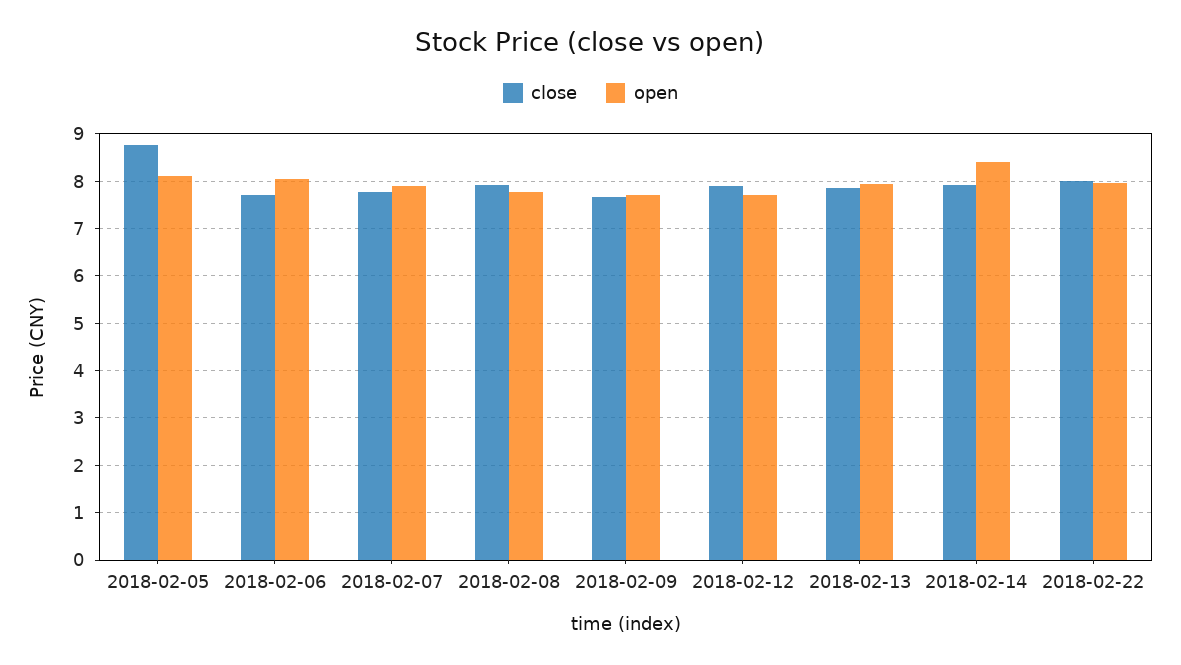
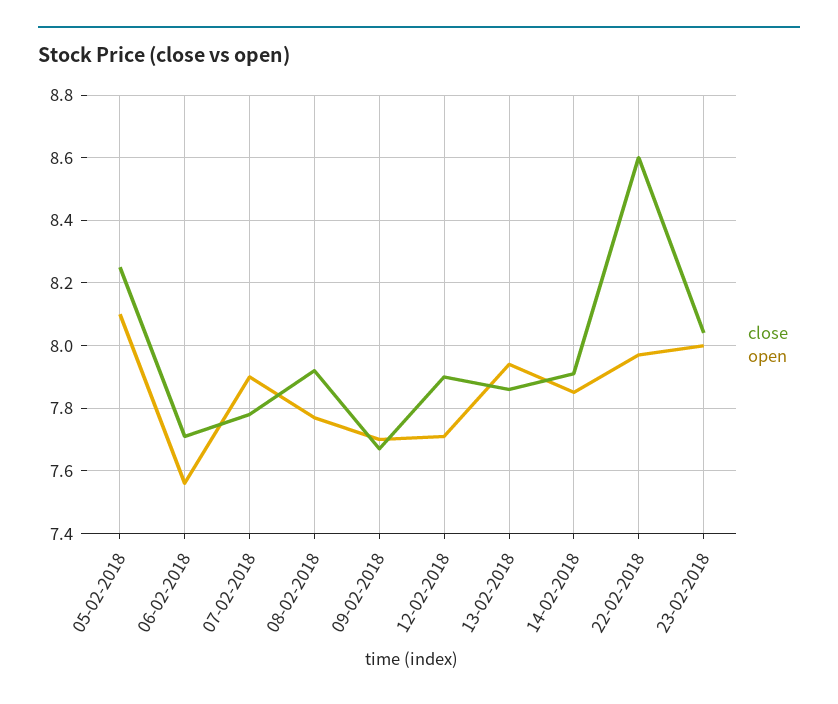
close, 2018-02-05: 8.8 -> 8.25
open, 2018-02-06: 8 -> 7.55
open, 2018-02-14: 8.4 -> 7.85
close, 2018-02-22: 8 -> 8.6
close, 23-02-2018: none -> 8.05
open, 23-02-2018: none -> 8

